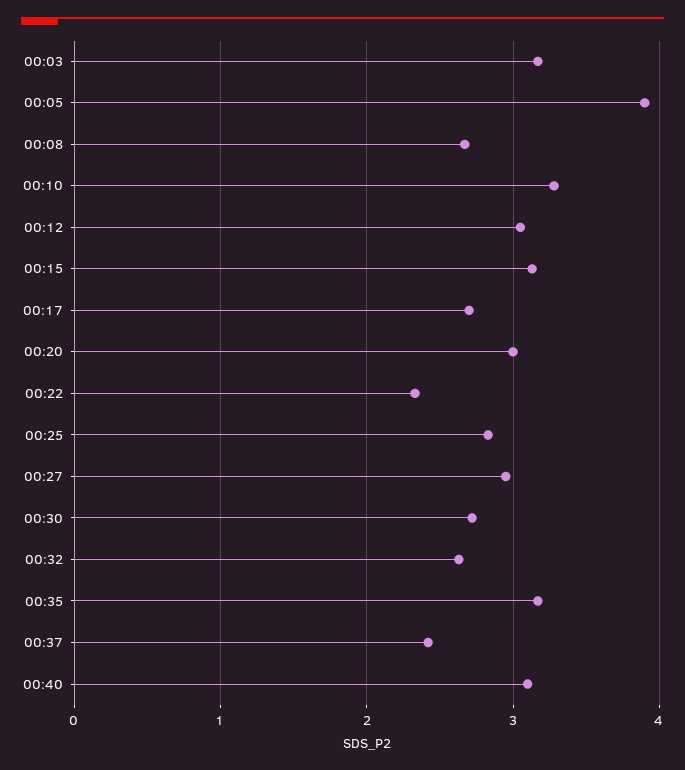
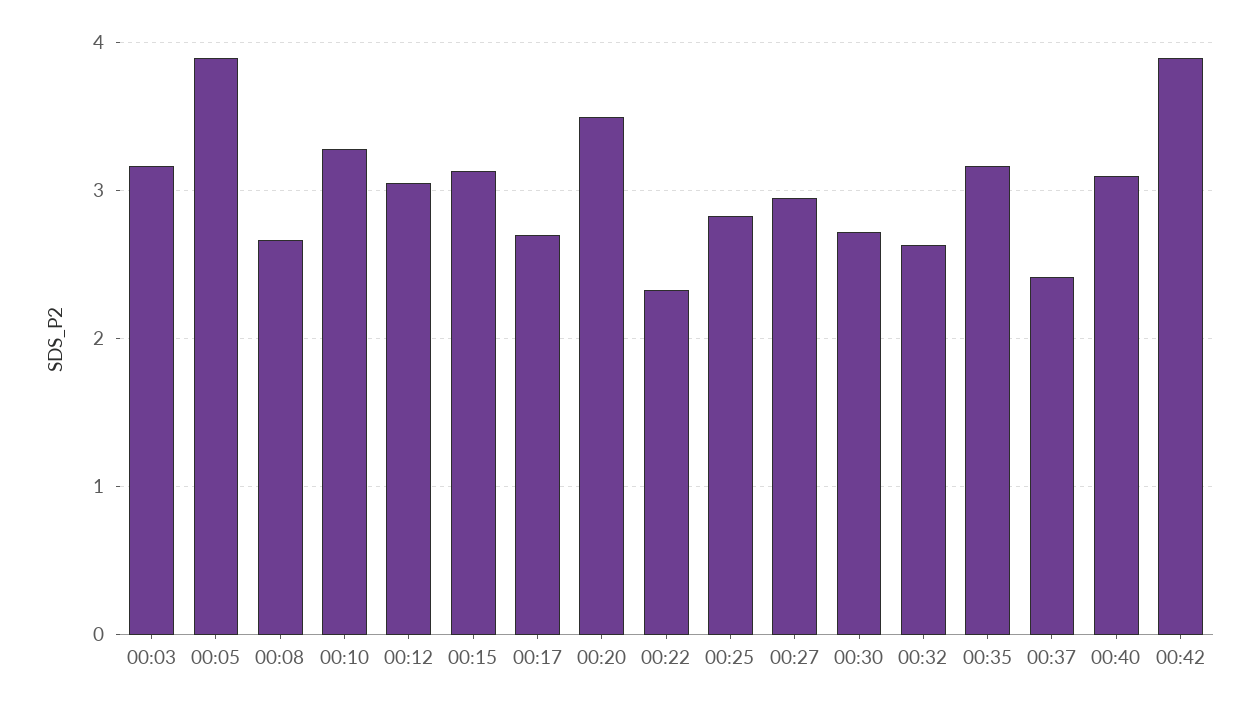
00:20: 3 -> 3.5
00:42: none -> 3.9

